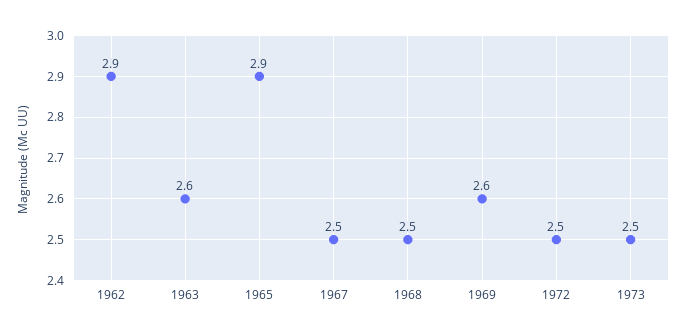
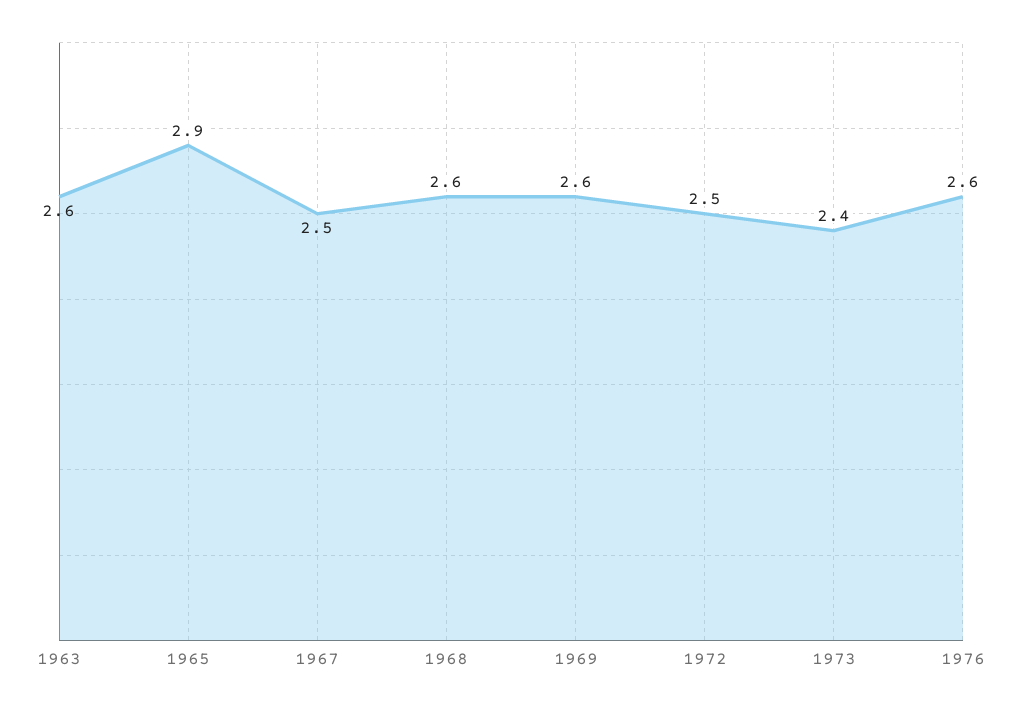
1962: 2.9 -> none
1968: 2.5 -> 2.6
1973: 2.5 -> 2.4
1976: none -> 2.6

